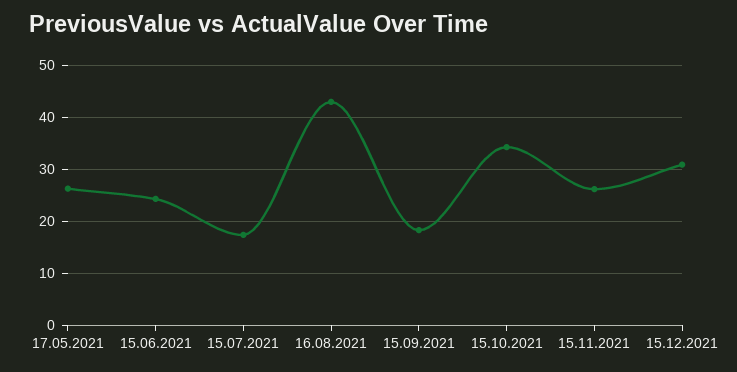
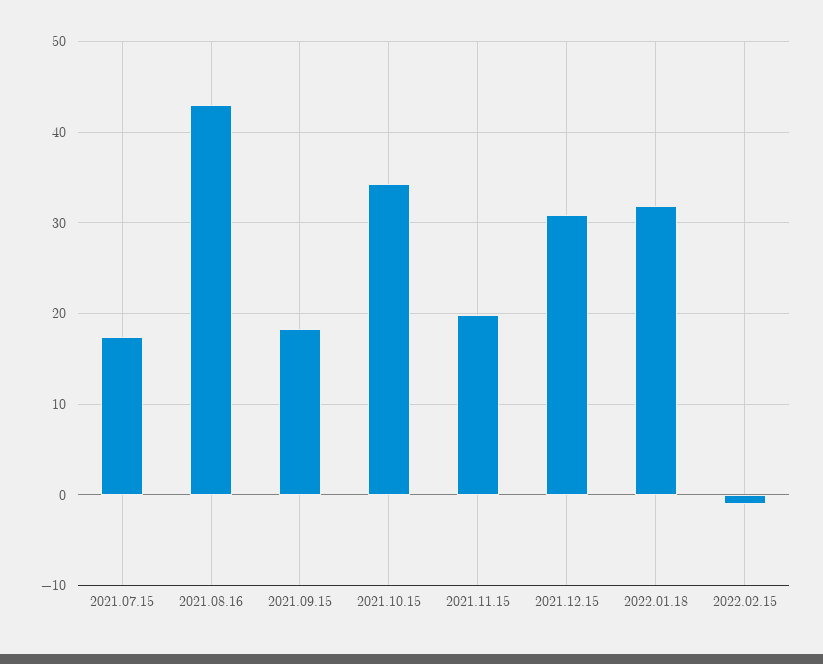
17.05.2021: 26 -> none
15.06.2021: 24 -> none
15.11.2021: 26 -> 20
2022.01.18: none -> 32
2022.02.15: none -> -1

